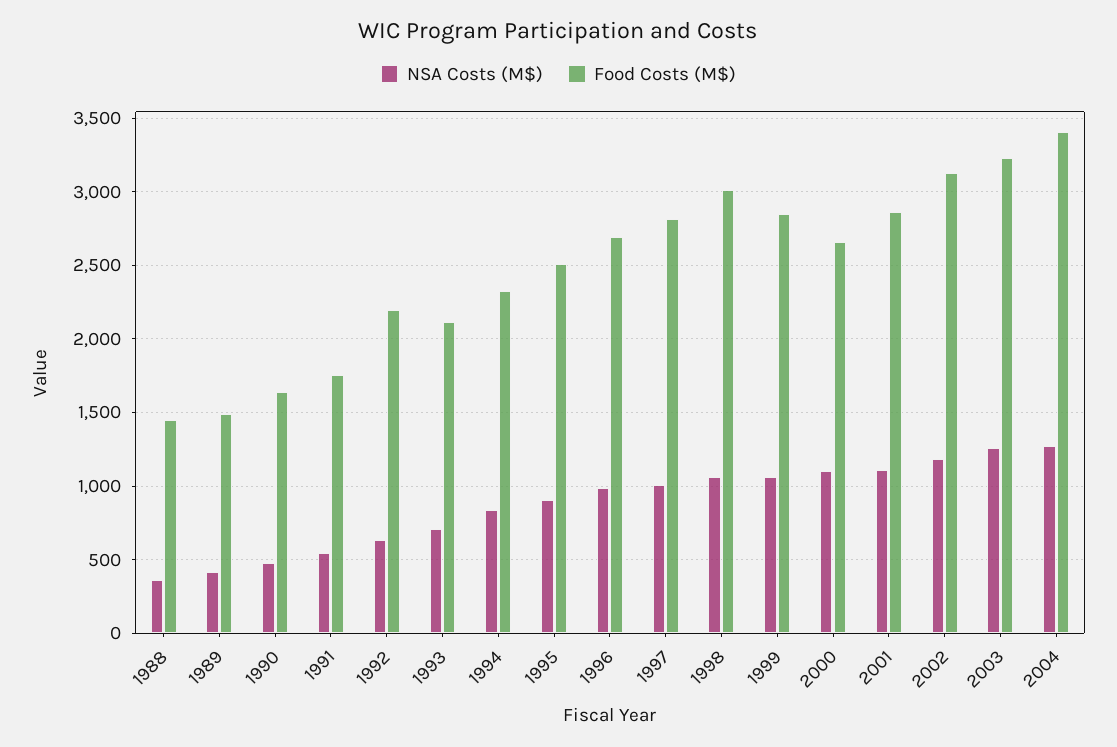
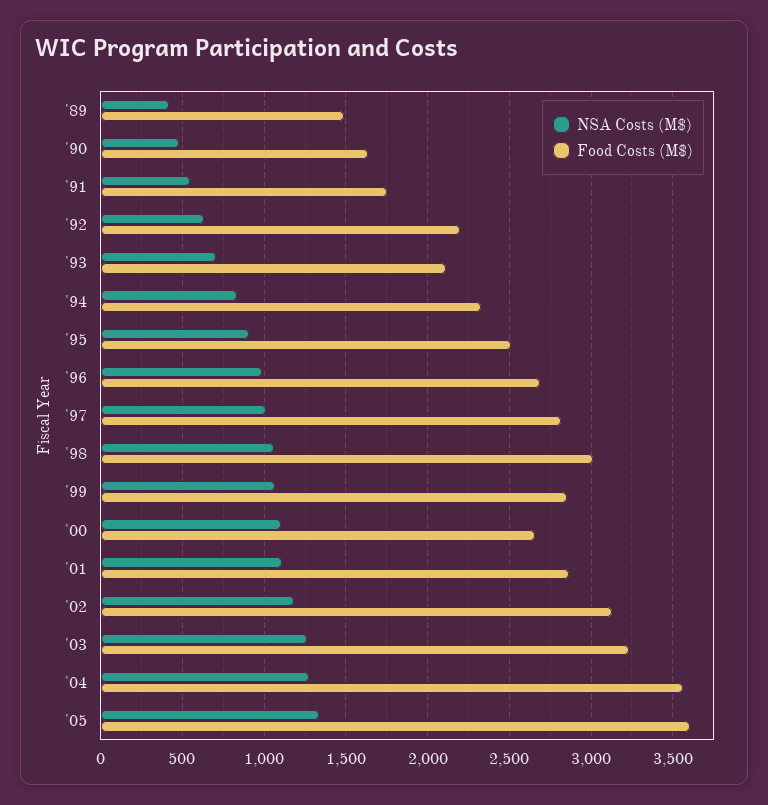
NSA Costs (M$), 1988: 350 -> none
Food Costs (M$), 1988: 1450 -> none
Food Costs (M$), 2004: 3400 -> 3550
NSA Costs (M$), '05: none -> 1350
Food Costs (M$), '05: none -> 3600

